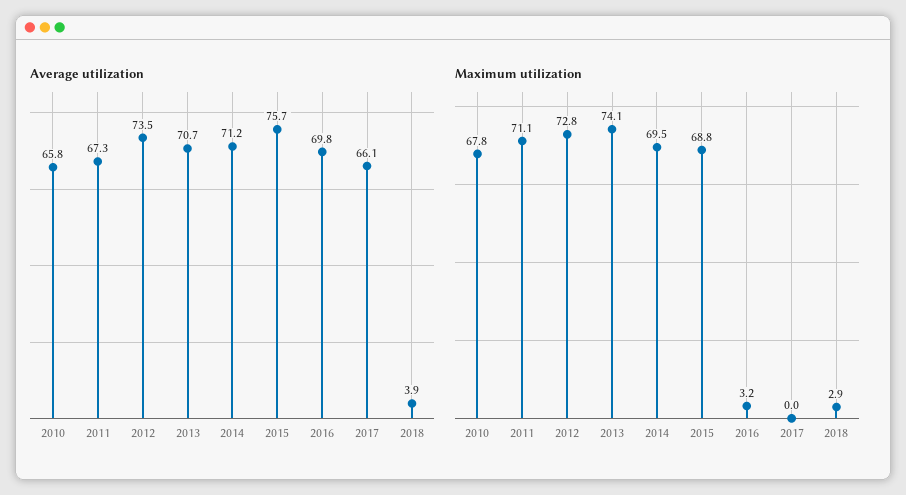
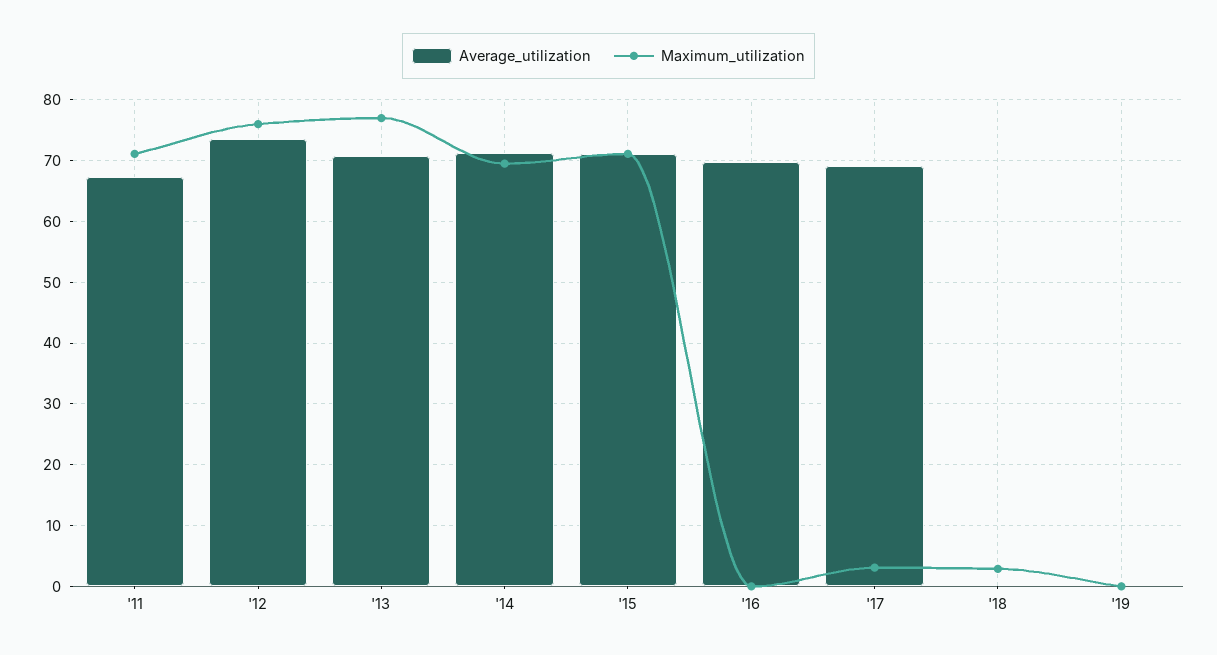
Average utilization, 2010: 65.8 -> none
Average utilization, 2015: 75.7 -> 71
Average utilization, 2017: 66.1 -> 69
Average utilization, 2018: 3.9 -> 0
Maximum utilization, 2010: 67.8 -> none
Maximum utilization, 2012: 72.8 -> 76
Maximum utilization, 2013: 74.1 -> 77
Maximum utilization, 2015: 68.8 -> 71
Maximum utilization, 2016: 3.2 -> 0
Maximum utilization, 2017: 0 -> 3
Average utilization, '19: none -> 0
Maximum utilization, '19: none -> 0

